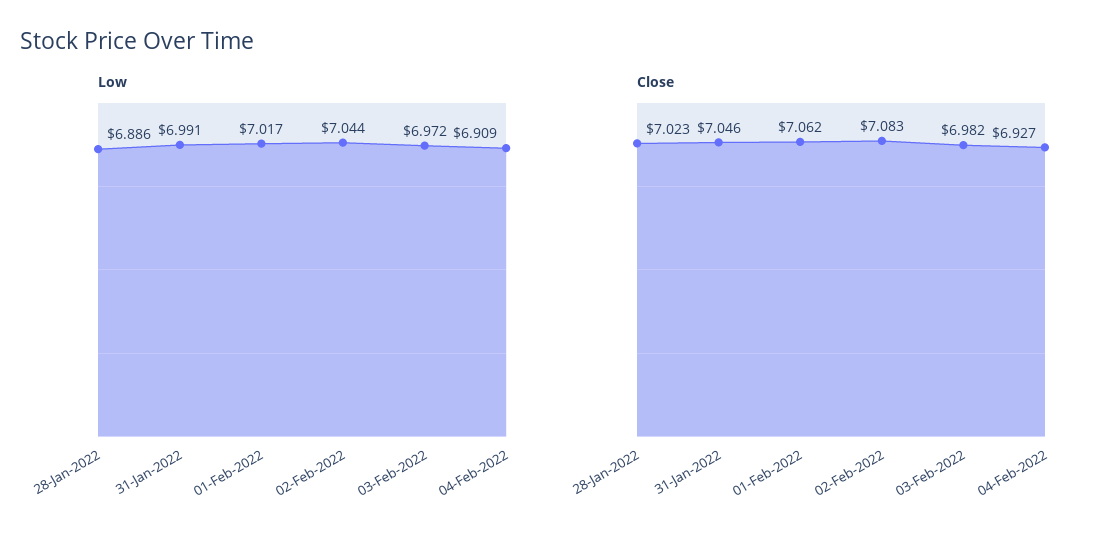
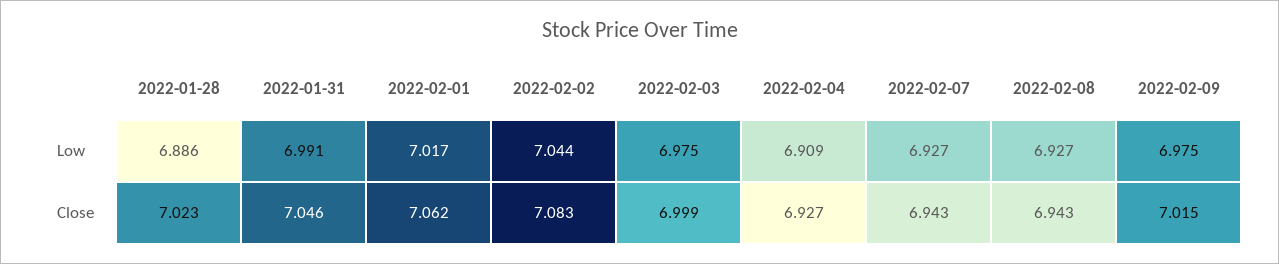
Low, 03-Feb-2022: 6.972 -> 6.975
Close, 03-Feb-2022: 6.982 -> 6.999
Low, 2022-02-07: none -> 6.927
Low, 2022-02-08: none -> 6.927
Low, 2022-02-09: none -> 6.975
Close, 2022-02-07: none -> 6.943
Close, 2022-02-08: none -> 6.943
Close, 2022-02-09: none -> 7.015

